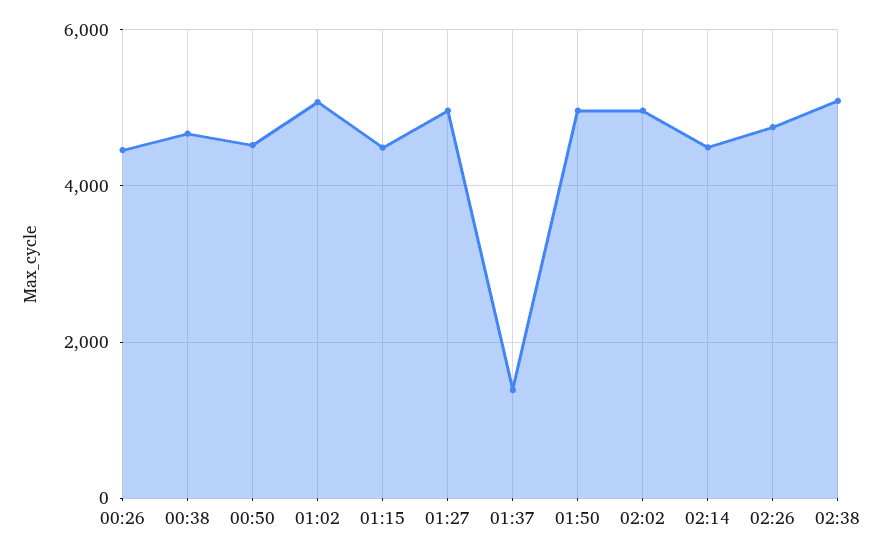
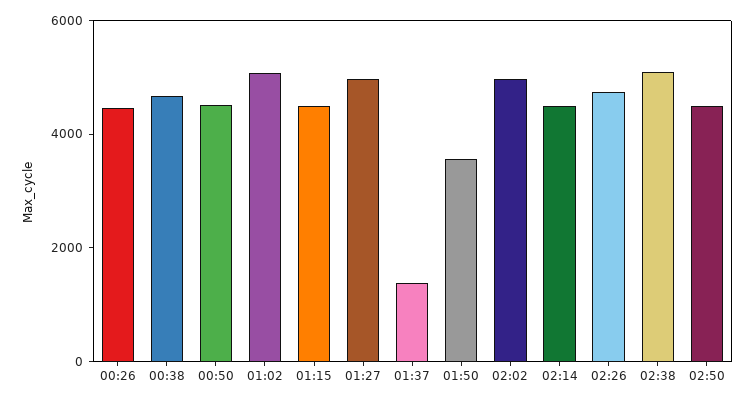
01:50: 5000 -> 3500
02:50: none -> 4500

